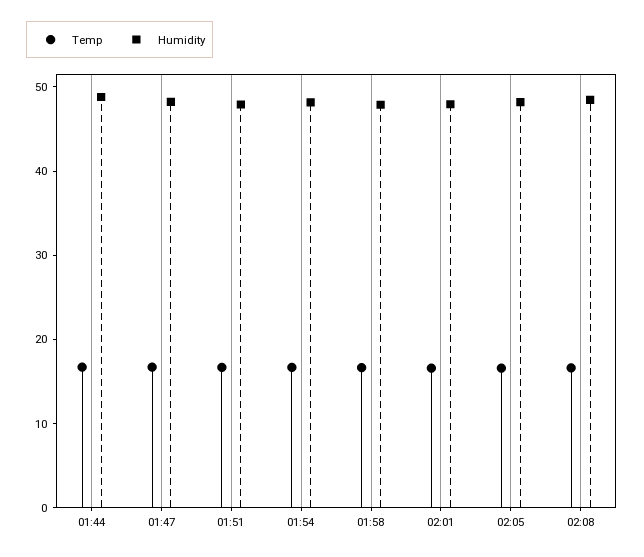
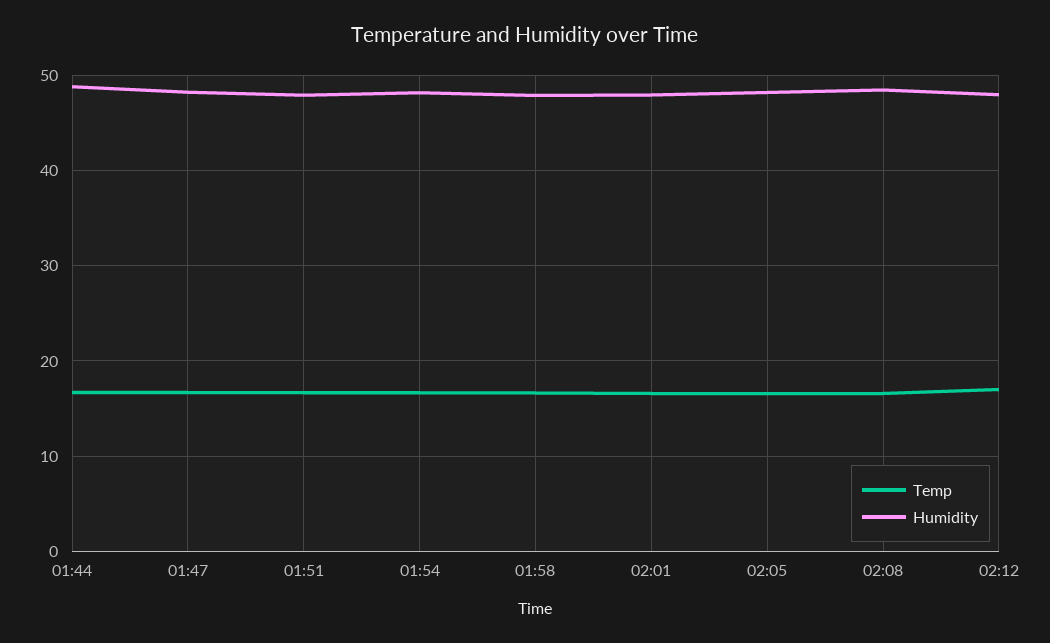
Temp, 02:12: none -> 17
Humidity, 02:12: none -> 48

